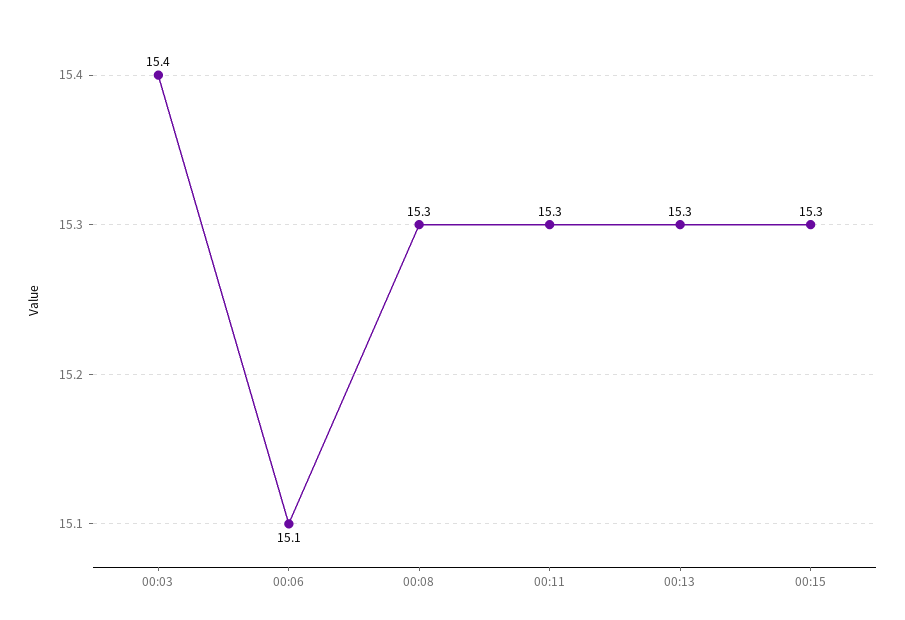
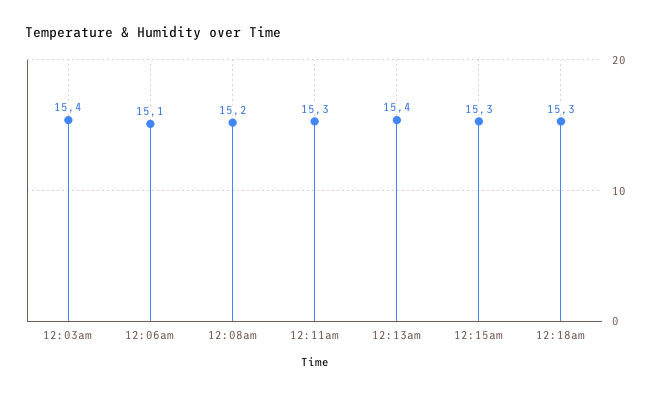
00:08: 15.3 -> 15.2
00:13: 15.3 -> 15.4
12:18am: none -> 15.3

